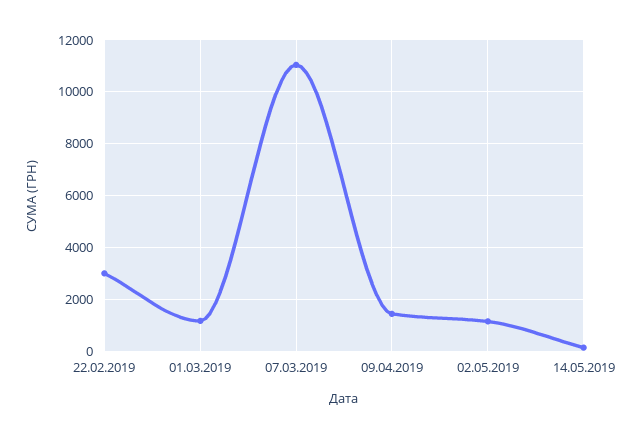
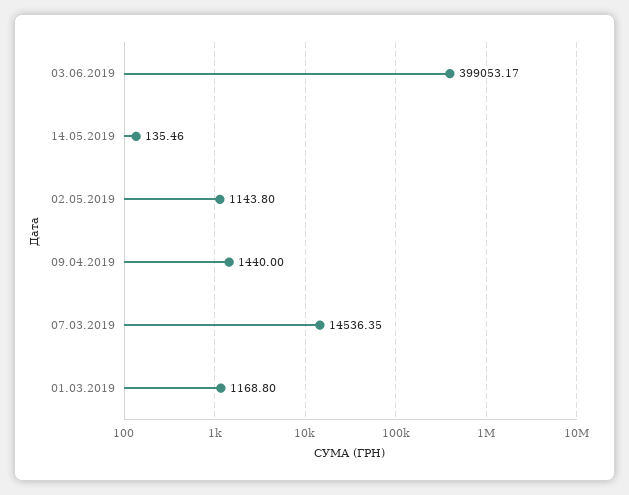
22.02.2019: 3000 -> none
07.03.2019: 11000 -> 14536.35
03.06.2019: none -> 399053.17

